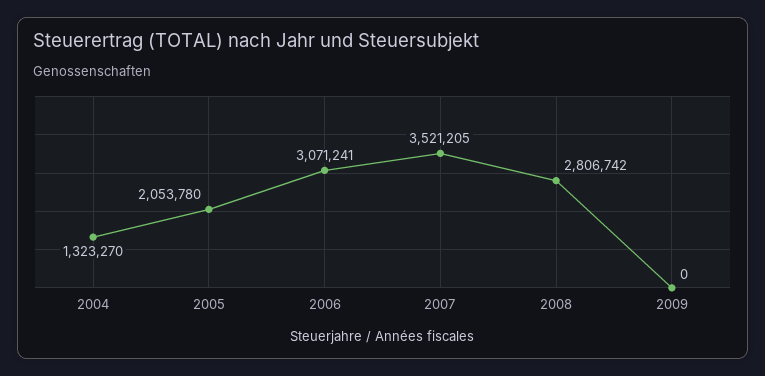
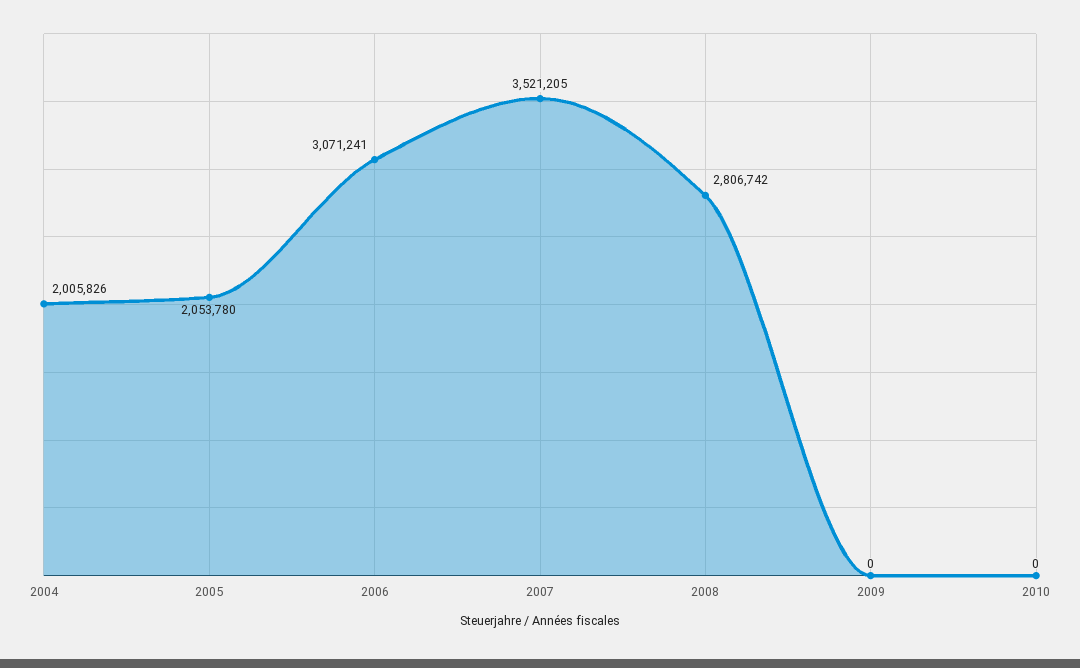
2004: 1323270 -> 2005826
2010: none -> 0

